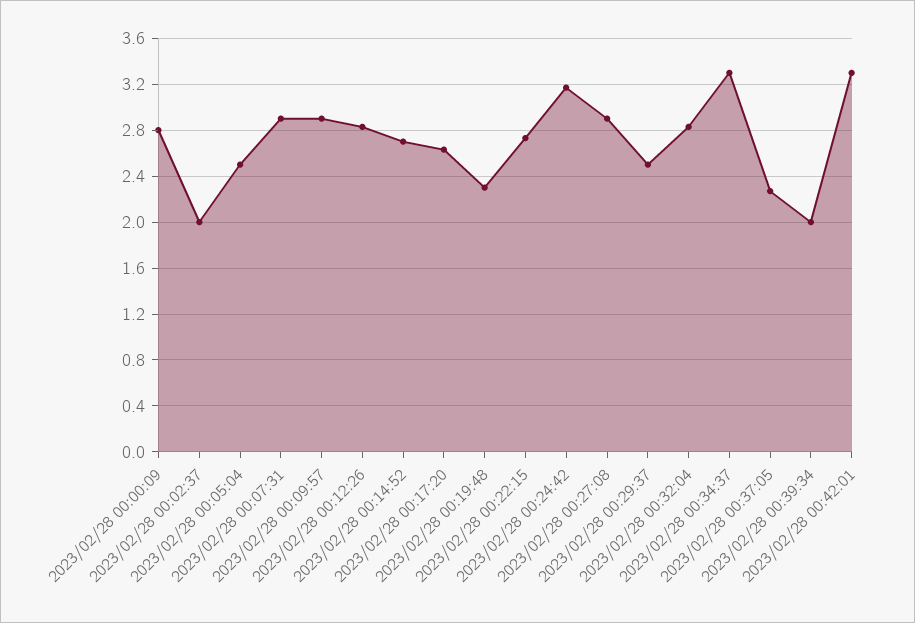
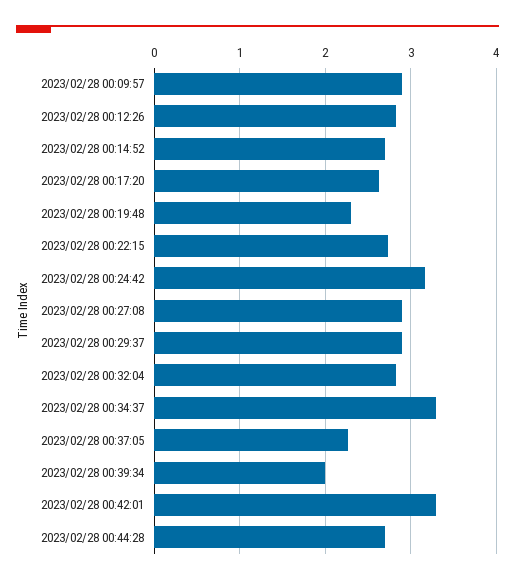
2023/02/28 00:00:09: 2.8 -> none
2023/02/28 00:02:37: 2 -> none
2023/02/28 00:05:04: 2.5 -> none
2023/02/28 00:07:31: 2.9 -> none
2023/02/28 00:29:37: 2.5 -> 2.9
2023/02/28 00:44:28: none -> 2.7

